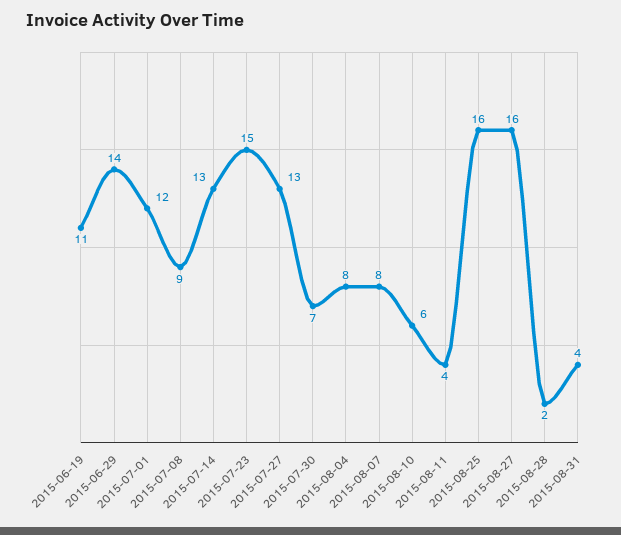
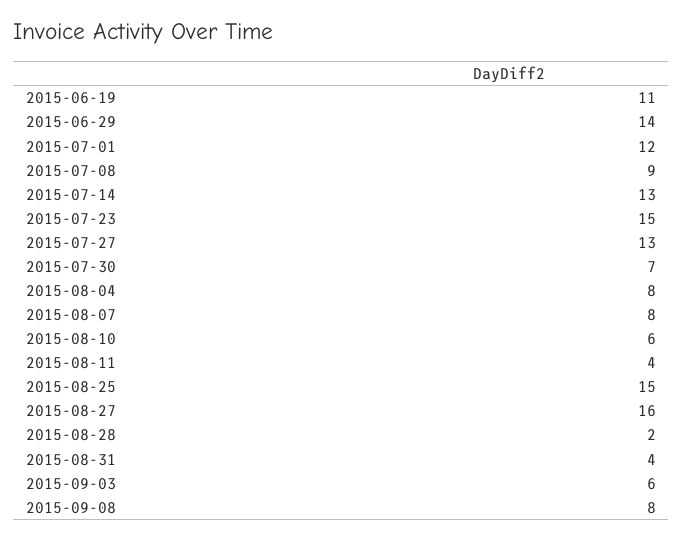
2015-08-25: 16 -> 15
2015-09-03: none -> 6
2015-09-08: none -> 8

